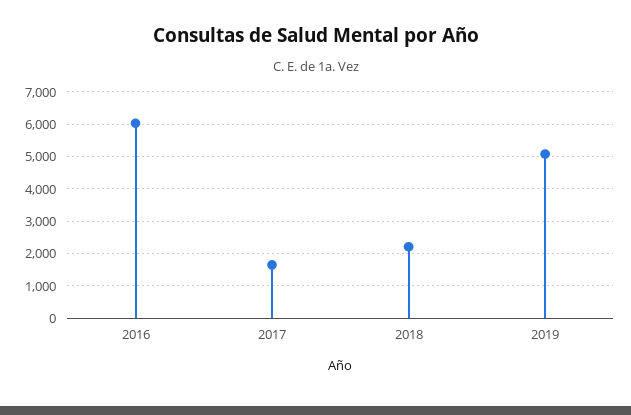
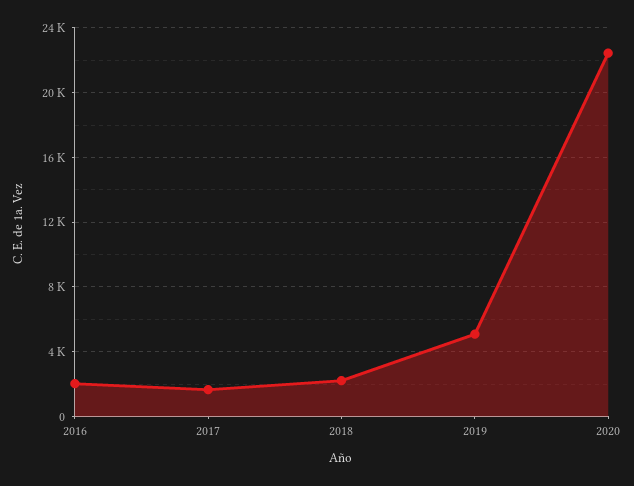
2016: 6000 -> 2000
2020: none -> 22500

